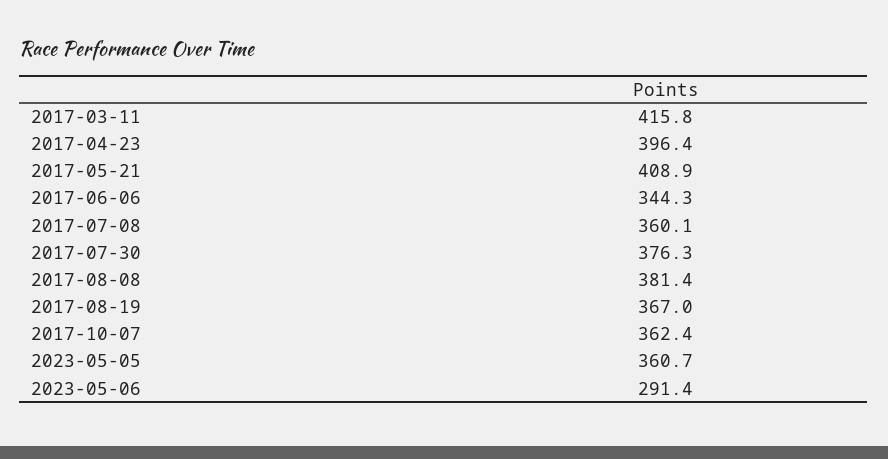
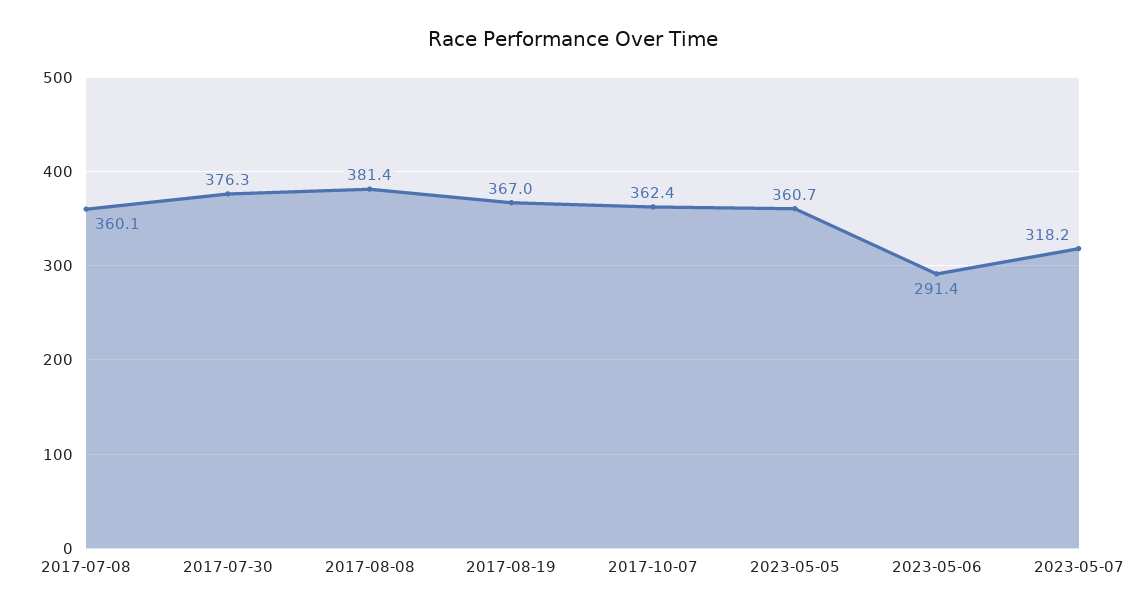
2017-03-11: 415.8 -> none
2017-04-23: 396.4 -> none
2017-05-21: 408.9 -> none
2017-06-06: 344.3 -> none
2023-05-07: none -> 318.2

